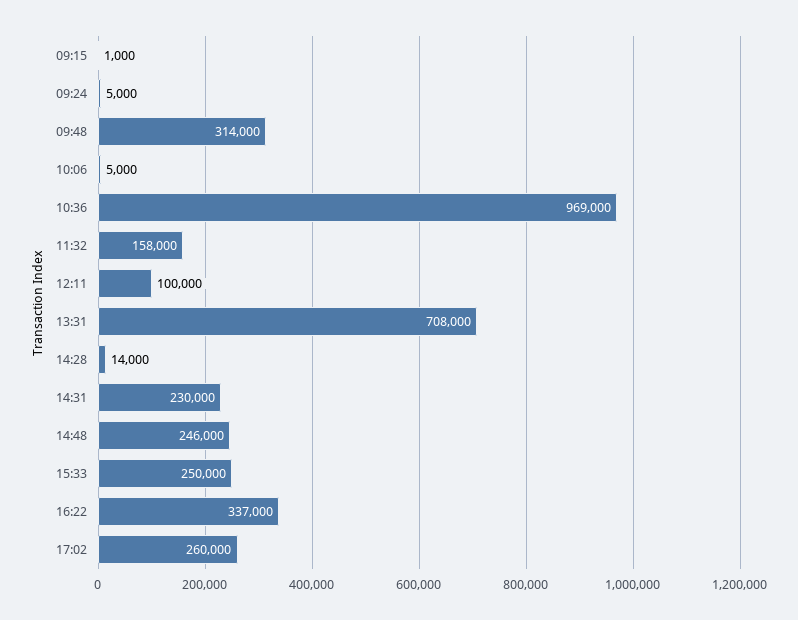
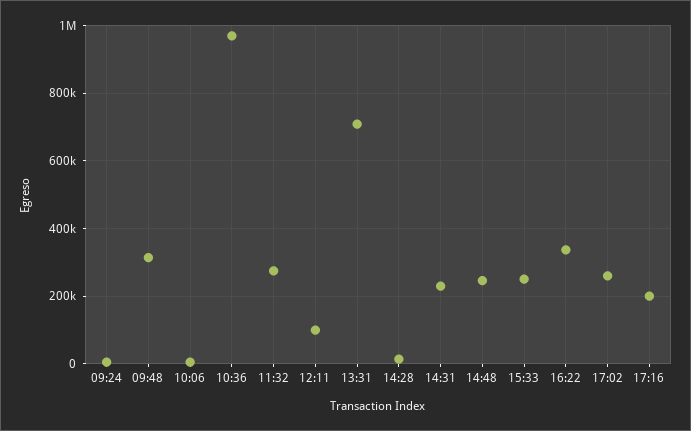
09:15: 1000 -> none
11:32: 158000 -> 280000
17:16: none -> 200000

